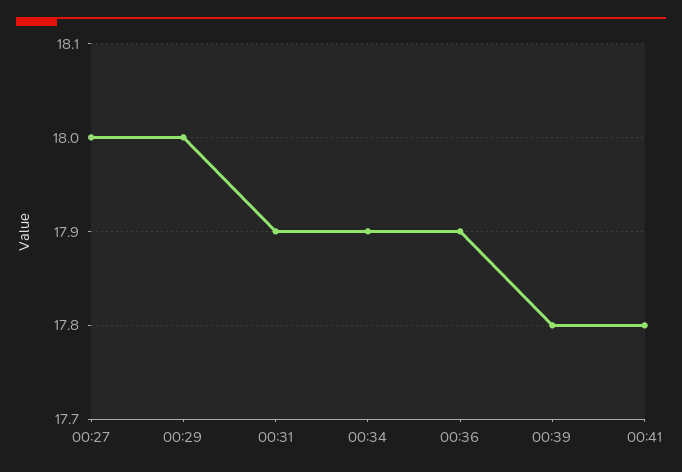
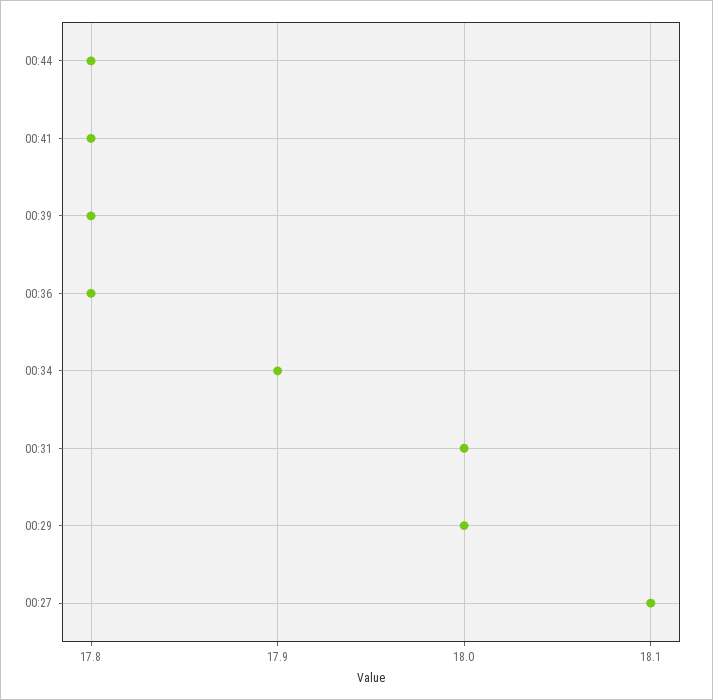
00:27: 18 -> 18.1
00:31: 17.9 -> 18
00:36: 17.9 -> 17.8
00:44: none -> 17.8

